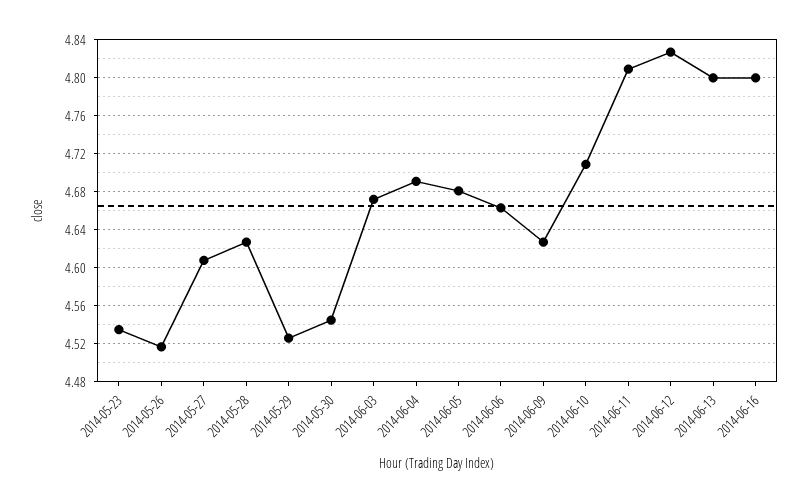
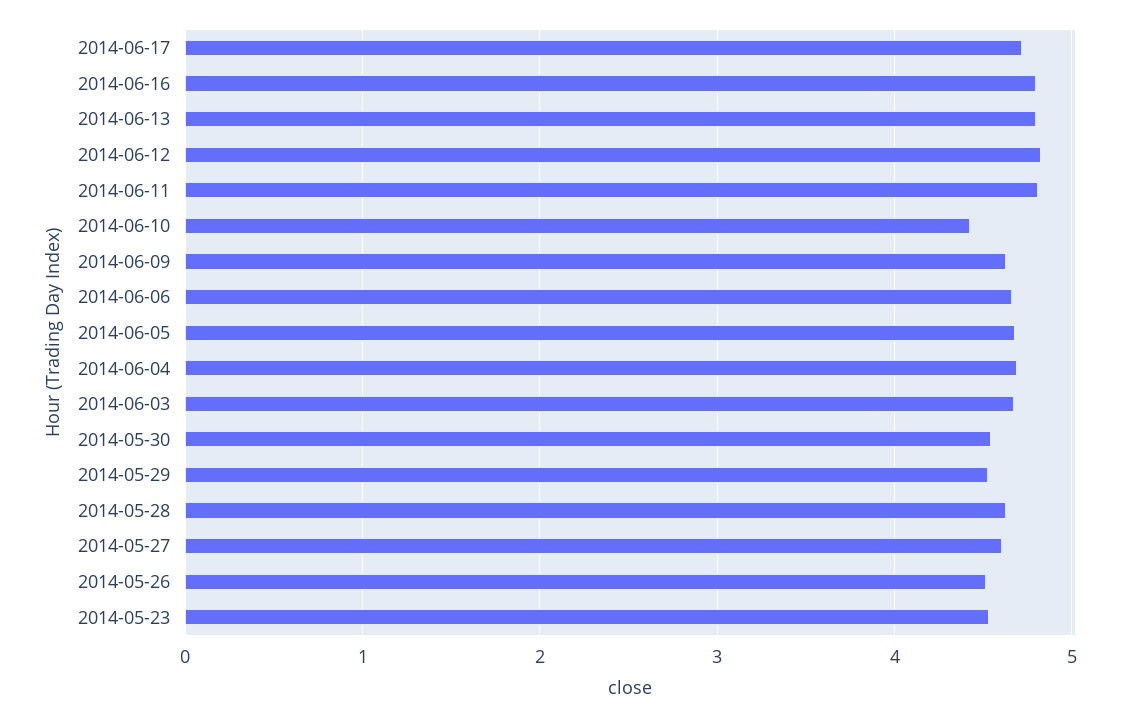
2014-06-10: 4.71 -> 4.4
2014-06-17: none -> 4.7

